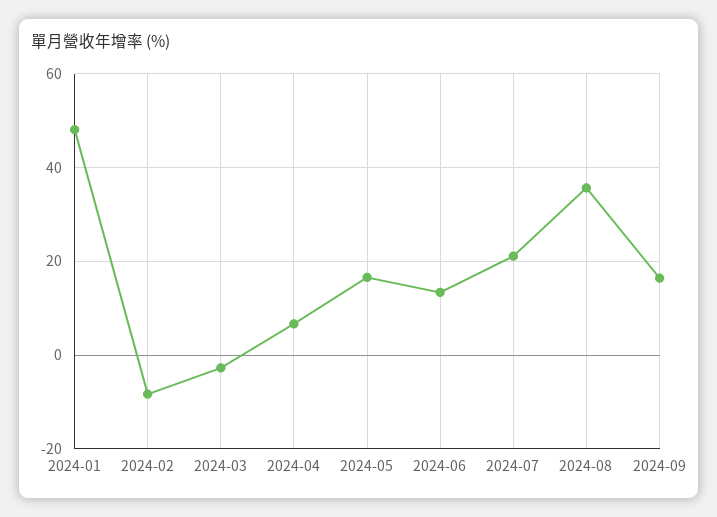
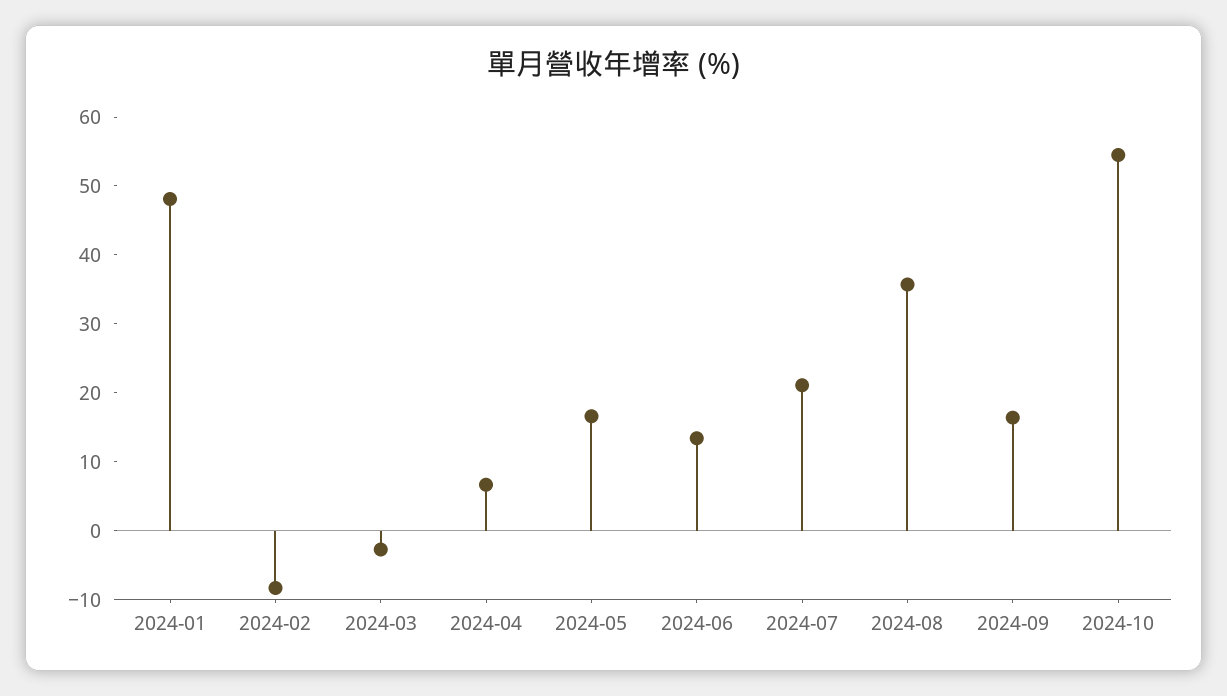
2024-10: none -> 54

